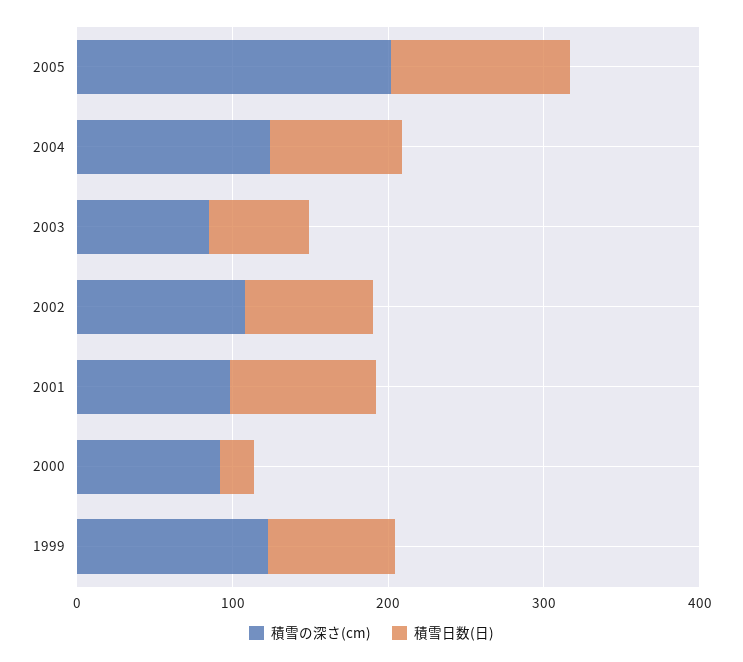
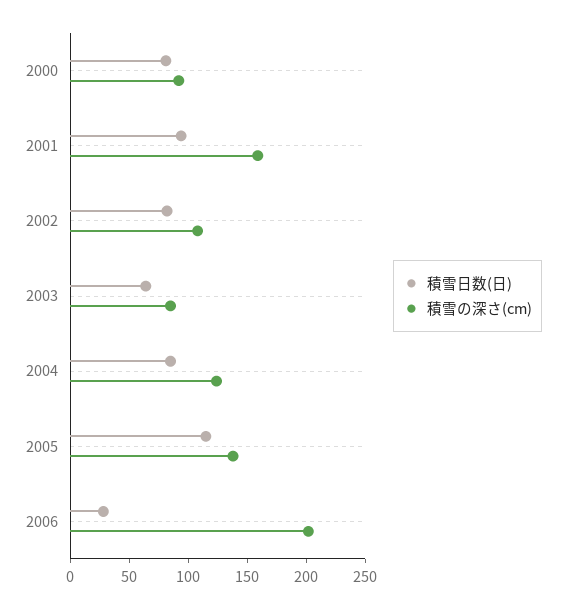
積雪の深さ(cm), 2005: 200 -> 140
積雪の深さ(cm), 2001: 100 -> 160
積雪日数(日), 2000: 20 -> 80
積雪の深さ(cm), 1999: 120 -> none
積雪日数(日), 1999: 80 -> none
積雪日数(日), 2006: none -> 30
積雪の深さ(cm), 2006: none -> 200

